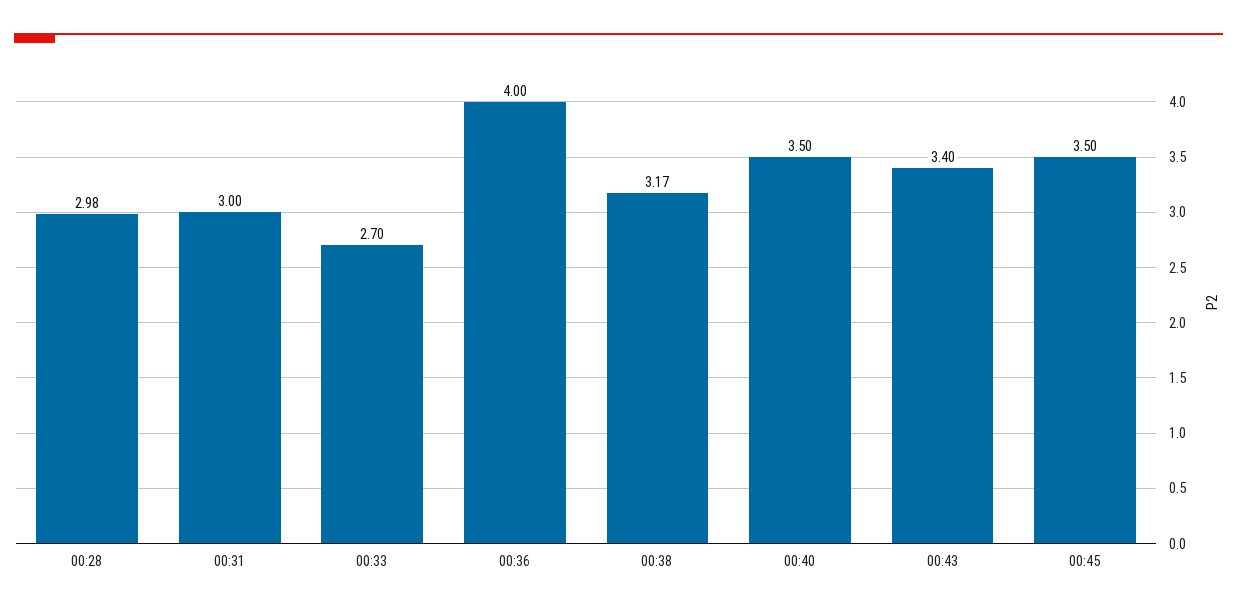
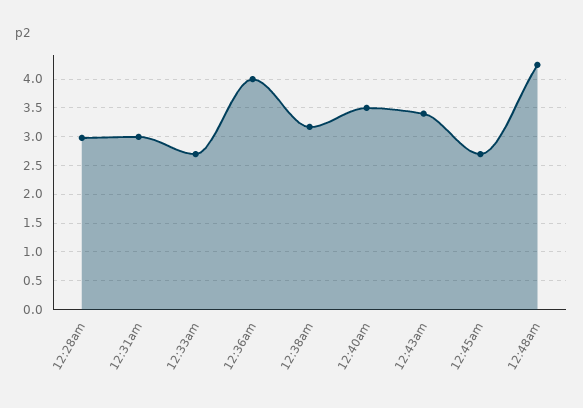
00:45: 3.5 -> 2.75
12:48am: none -> 4.25

